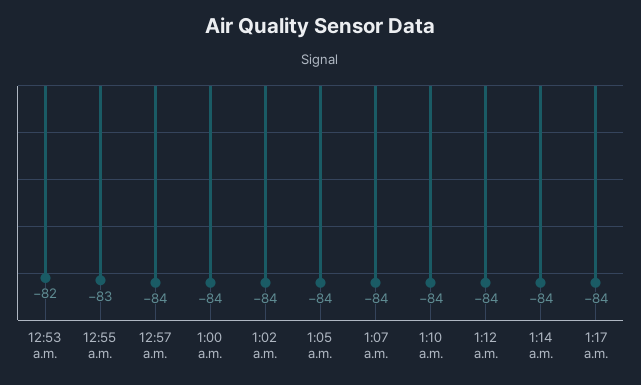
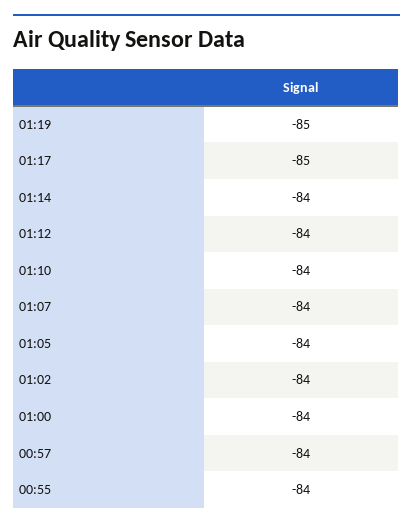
12:53 a.m.: -82 -> none
12:55 a.m.: -83 -> -84
1:17 a.m.: -84 -> -85
01:19: none -> -85

